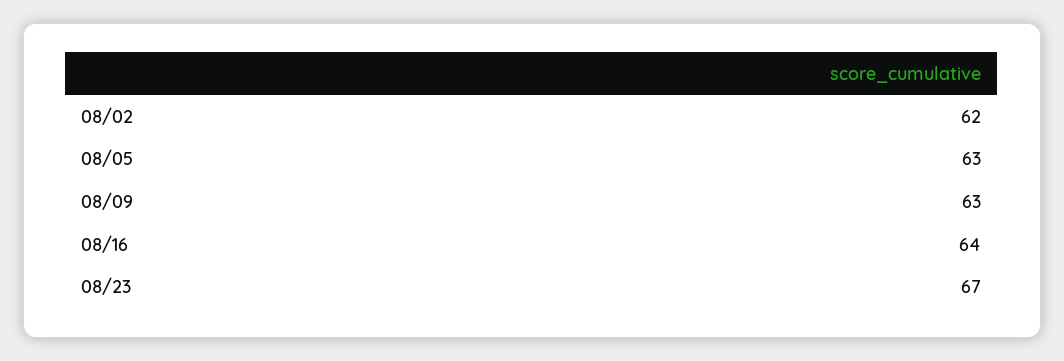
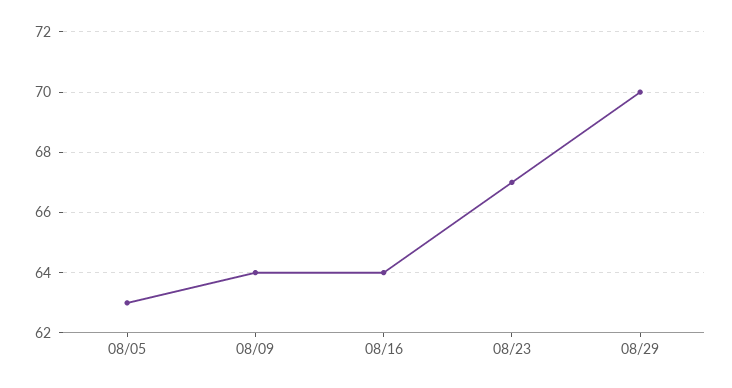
08/02: 62 -> none
08/09: 63 -> 64
08/29: none -> 70

